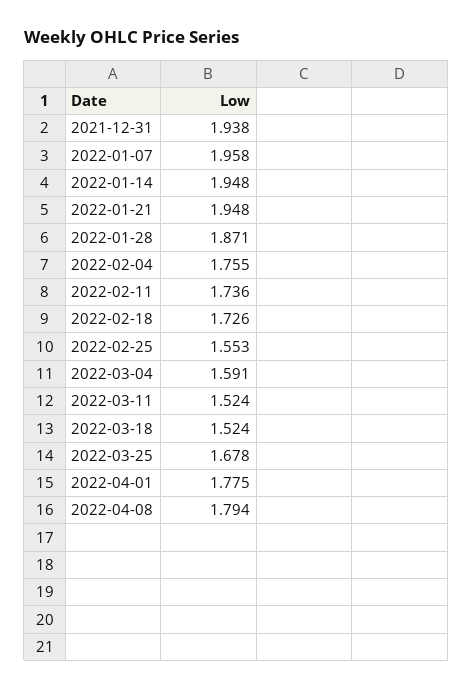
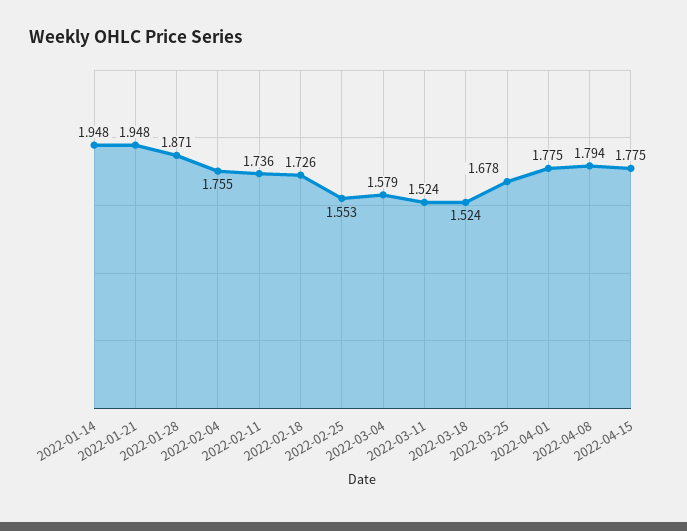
2021-12-31: 1.938 -> none
2022-01-07: 1.958 -> none
2022-03-04: 1.591 -> 1.579
2022-04-15: none -> 1.775

